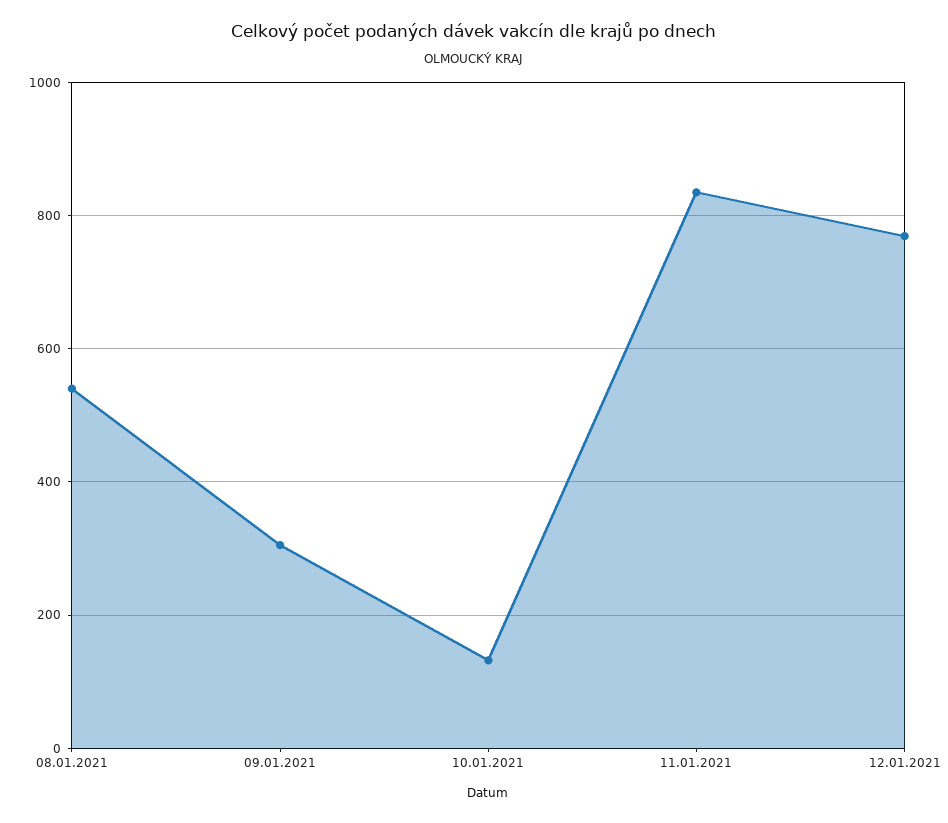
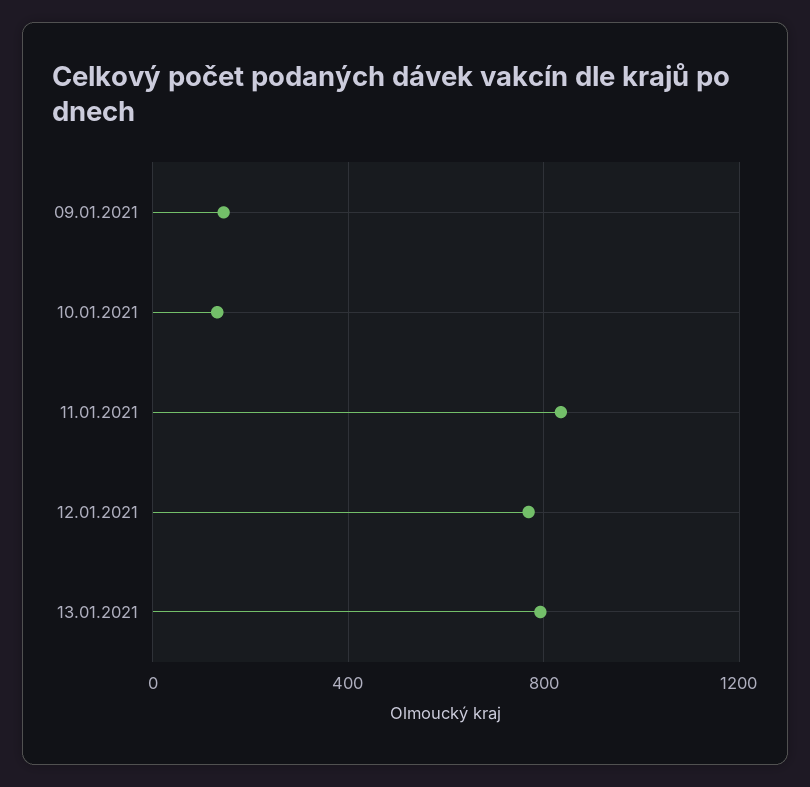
08.01.2021: 540 -> none
09.01.2021: 300 -> 150
13.01.2021: none -> 800

